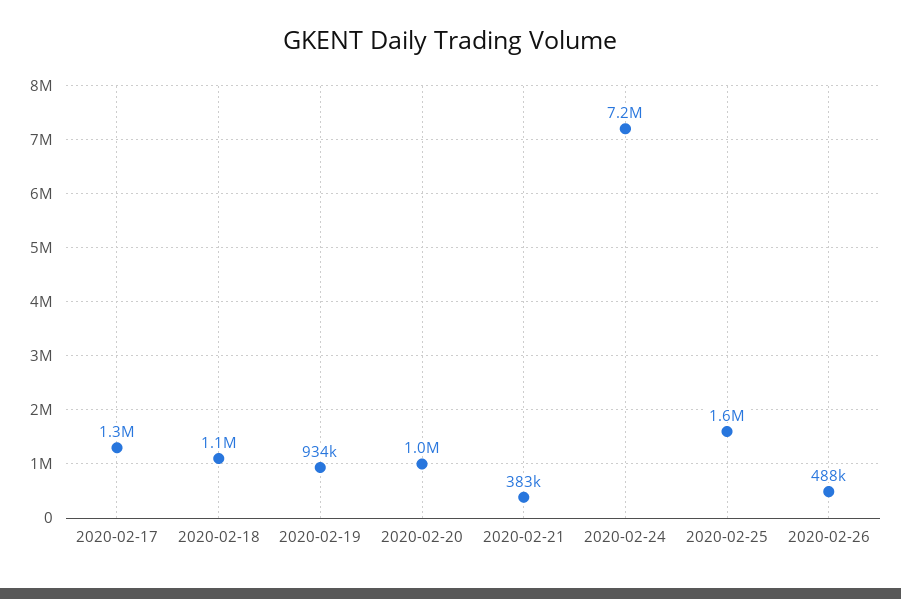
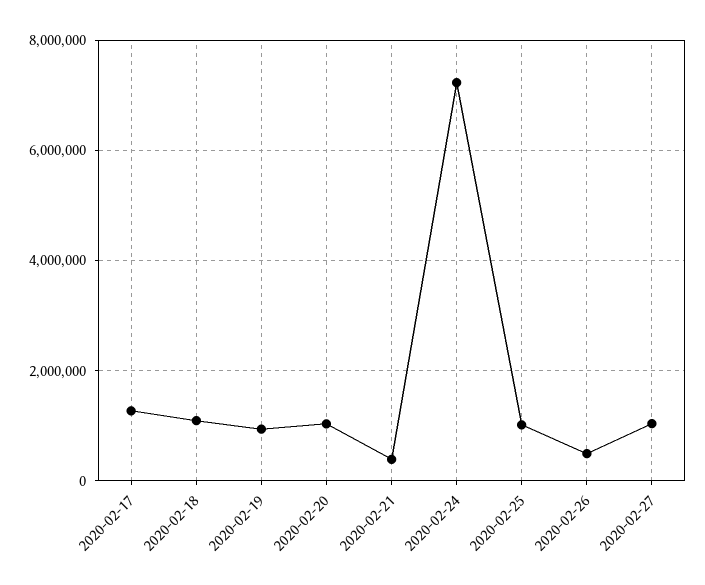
2020-02-25: 1600000 -> 1000000
2020-02-27: none -> 1000000

